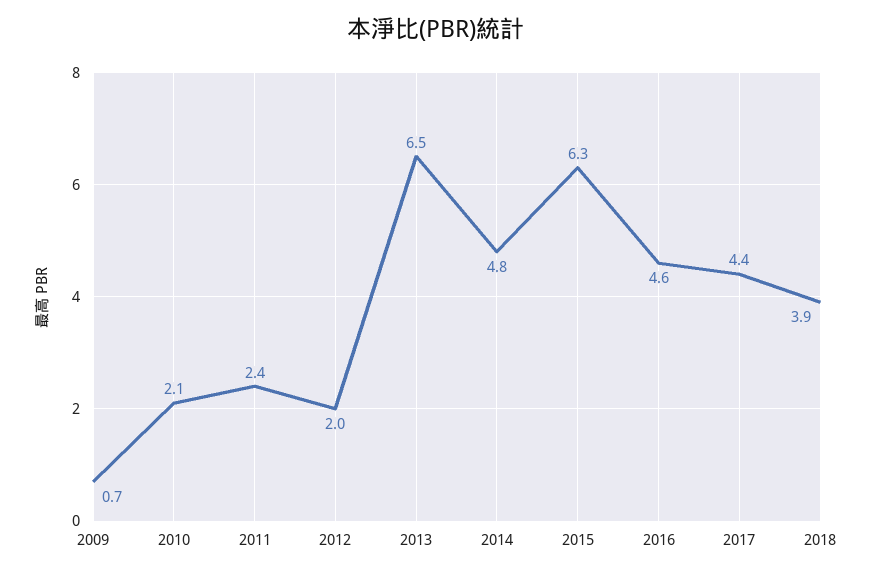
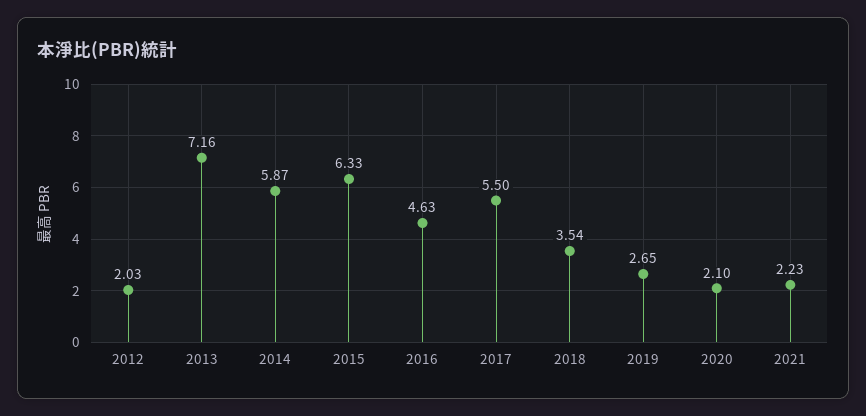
2009: 0.7 -> none
2010: 2.1 -> none
2011: 2.4 -> none
2013: 6.5 -> 7.16
2014: 4.8 -> 5.87
2017: 4.4 -> 5.5
2018: 3.9 -> 3.54
2019: none -> 2.65
2020: none -> 2.1
2021: none -> 2.23

